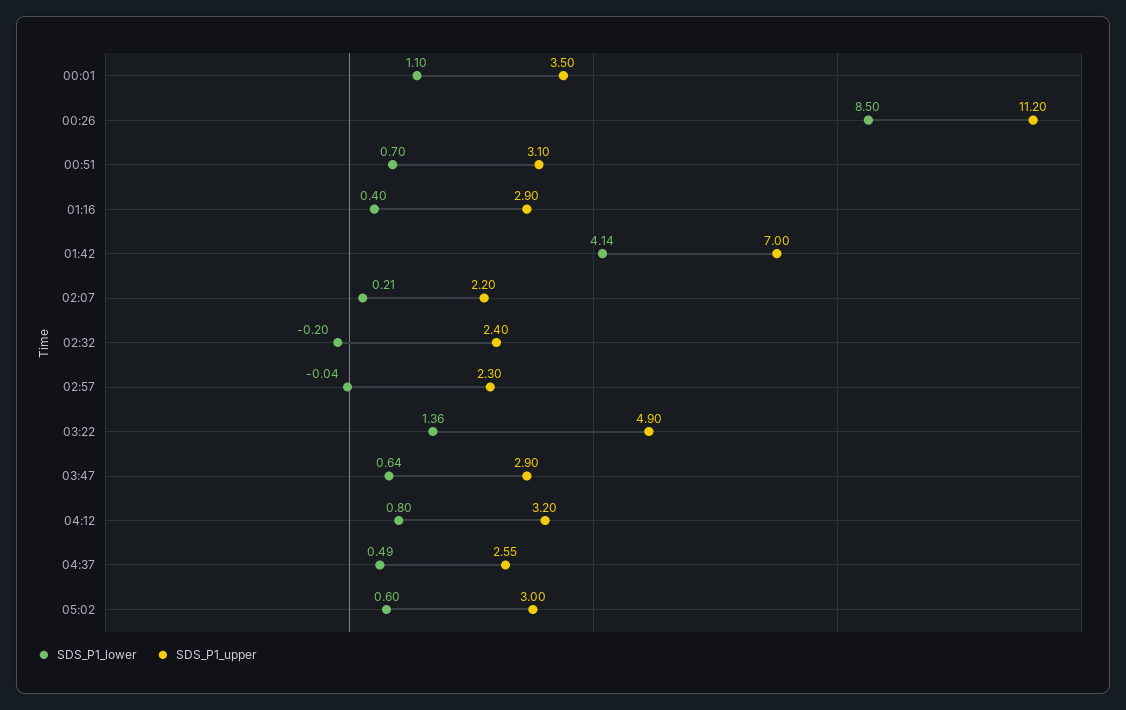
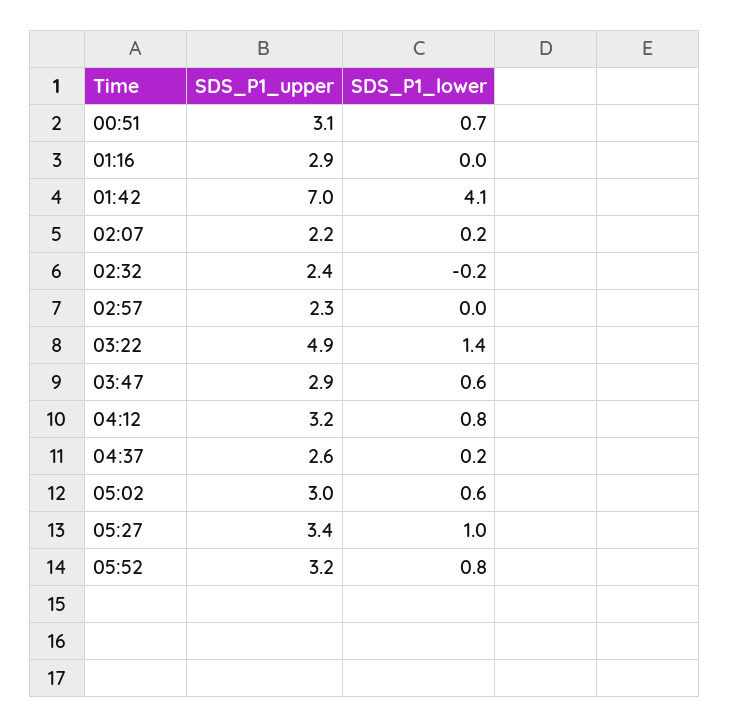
SDS_P1_lower, 00:01: 1.1 -> none
SDS_P1_upper, 00:01: 3.5 -> none
SDS_P1_lower, 00:26: 8.5 -> none
SDS_P1_upper, 00:26: 11.2 -> none
SDS_P1_lower, 01:16: 0.4 -> 0
SDS_P1_lower, 04:37: 0.49 -> 0.2
SDS_P1_upper, 05:27: none -> 3.4
SDS_P1_lower, 05:27: none -> 1
SDS_P1_upper, 05:52: none -> 3.2
SDS_P1_lower, 05:52: none -> 0.8

